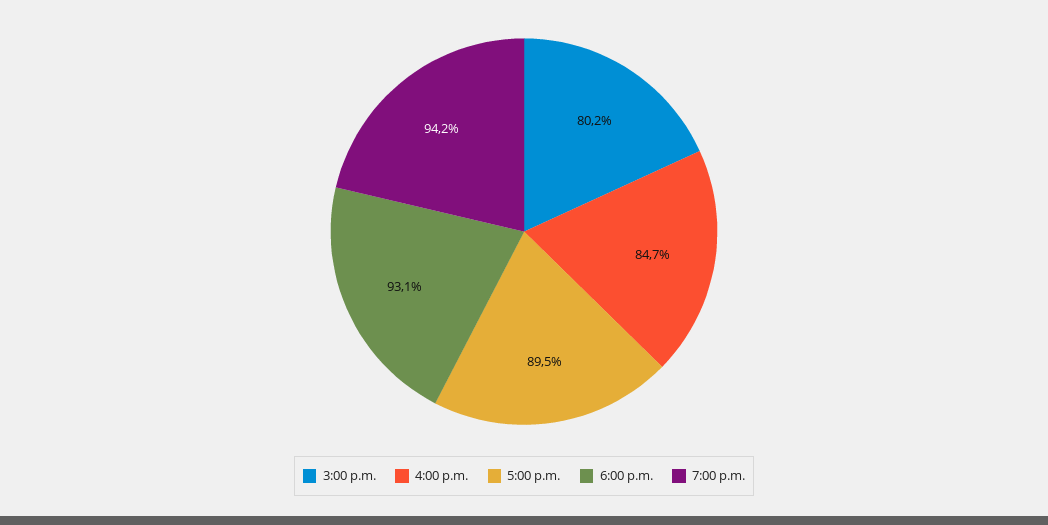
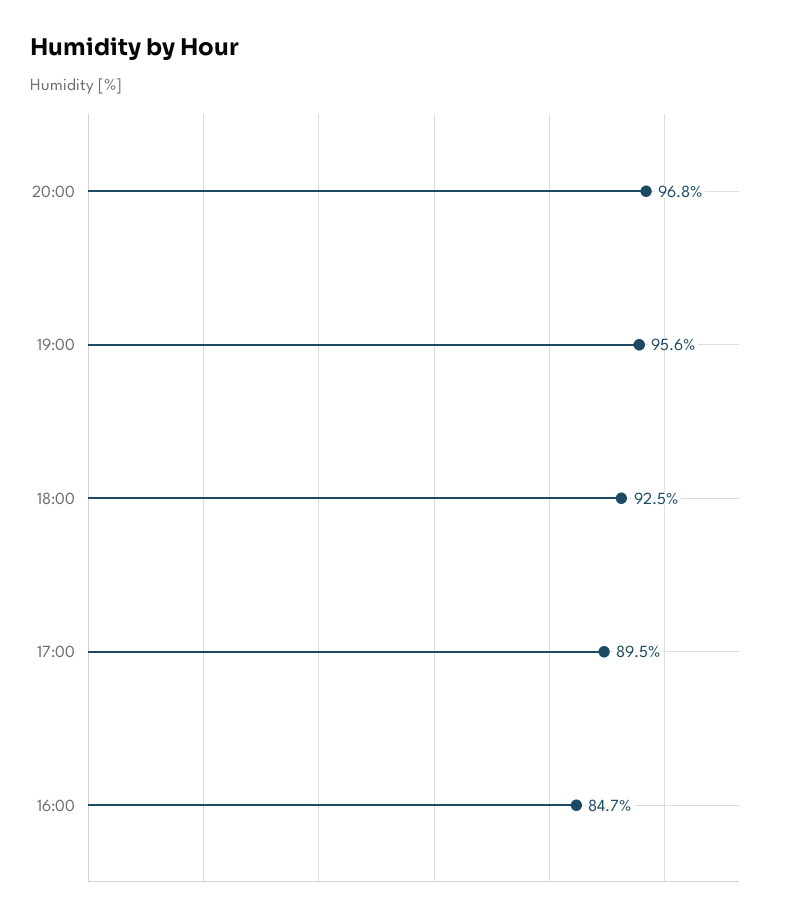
3:00 p.m.: 80.2 -> none
6:00 p.m.: 93.1 -> 92.5
7:00 p.m.: 94.2 -> 95.6
20:00: none -> 96.8

